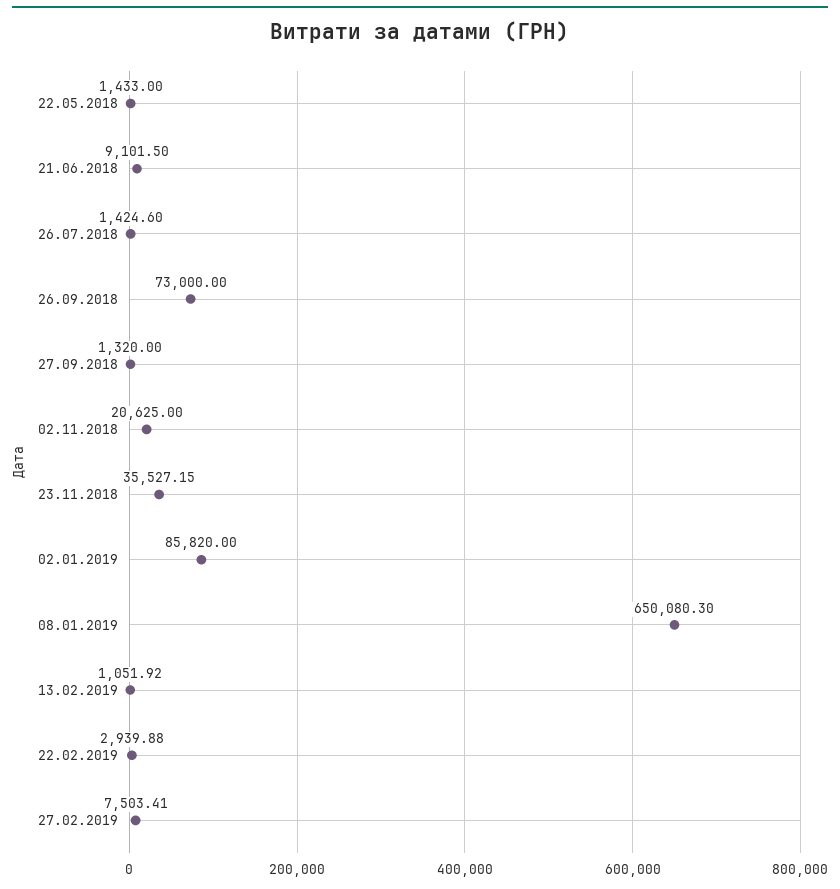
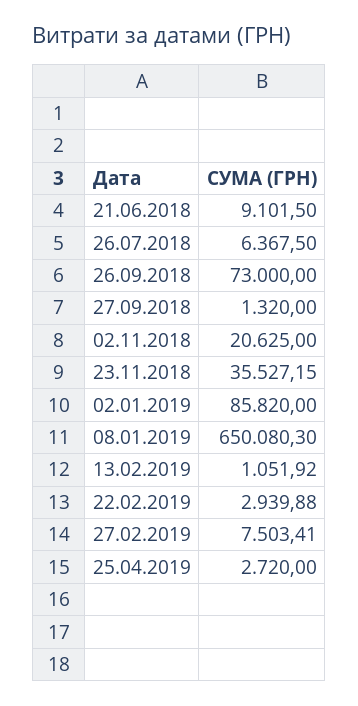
22.05.2018: 1433 -> none
26.07.2018: 1424.6 -> 6367.5
25.04.2019: none -> 2720

